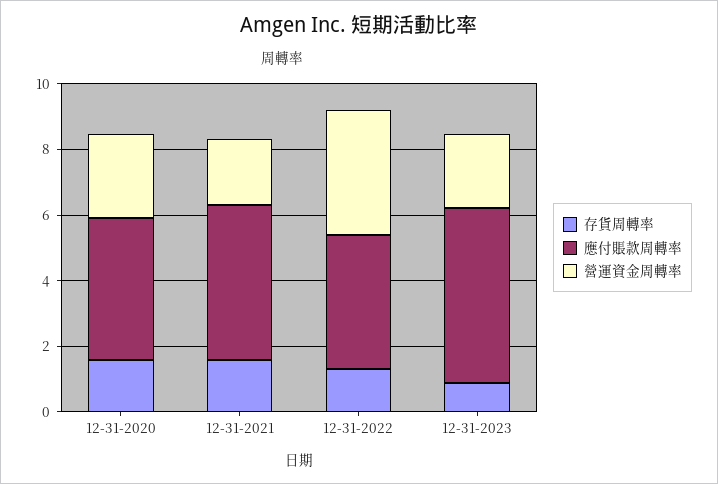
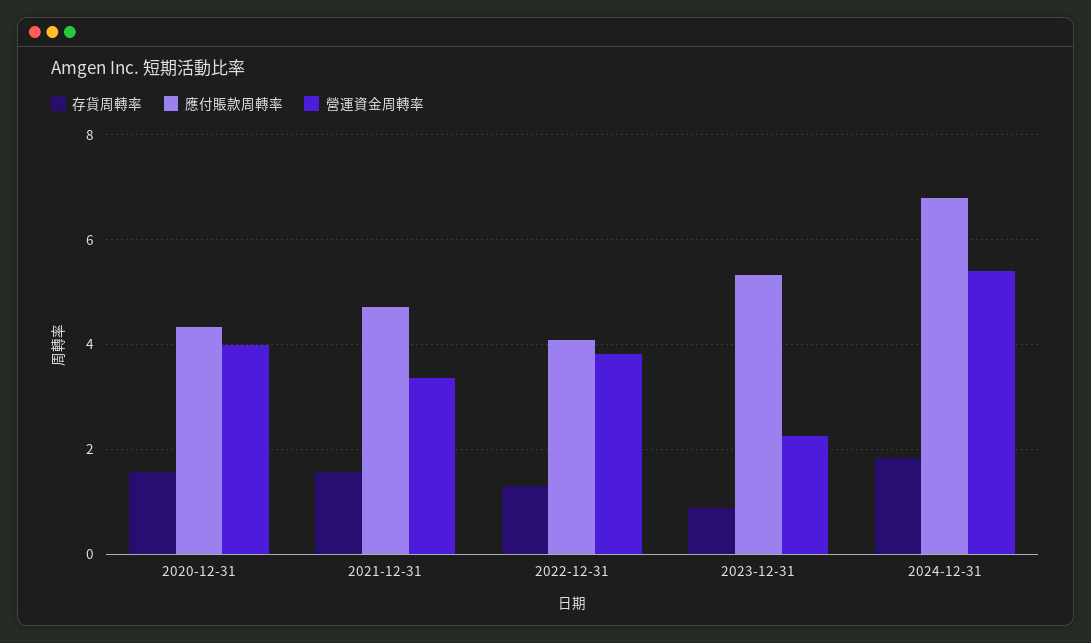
營運資金周轉率, 12-31-2020: 2.5 -> 4
營運資金周轉率, 12-31-2021: 2 -> 3.4
存貨周轉率, 2024-12-31: none -> 1.8
應付賬款周轉率, 2024-12-31: none -> 6.8
營運資金周轉率, 2024-12-31: none -> 5.4

